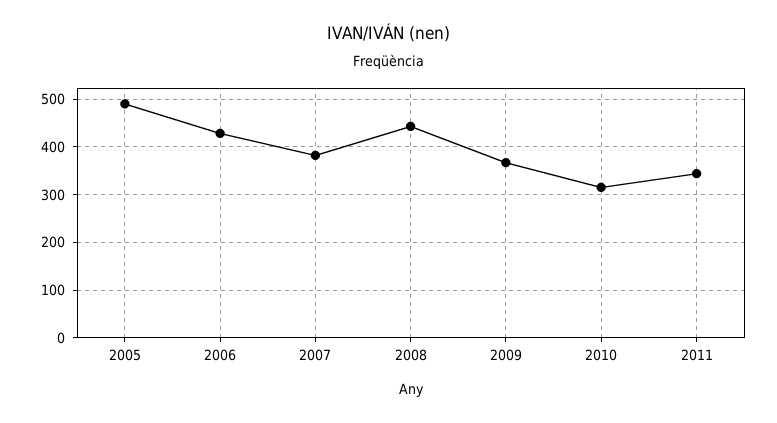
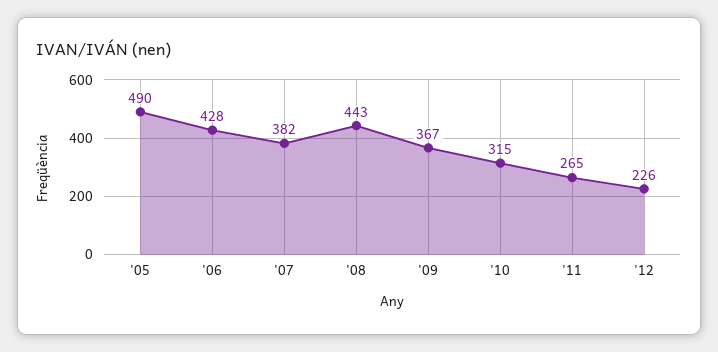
2011: 340 -> 265
'12: none -> 226

